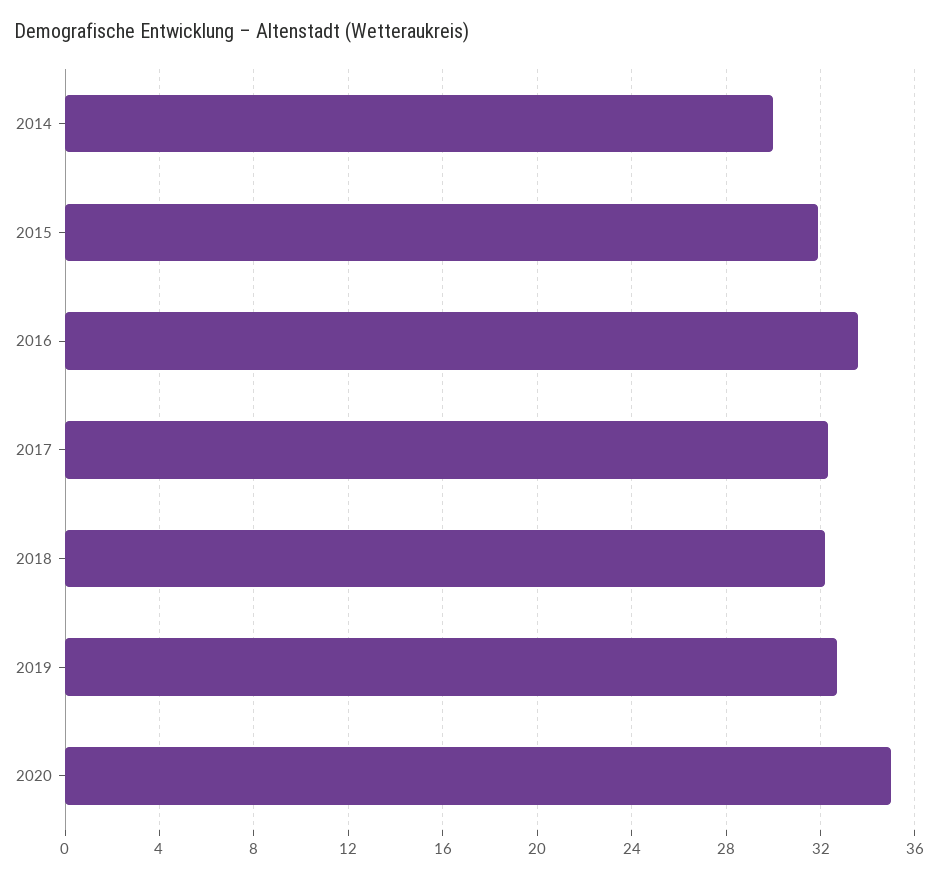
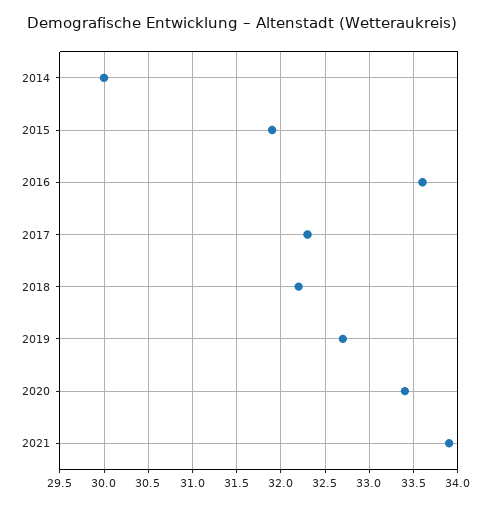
2020: 35 -> 33.4
2021: none -> 33.9

